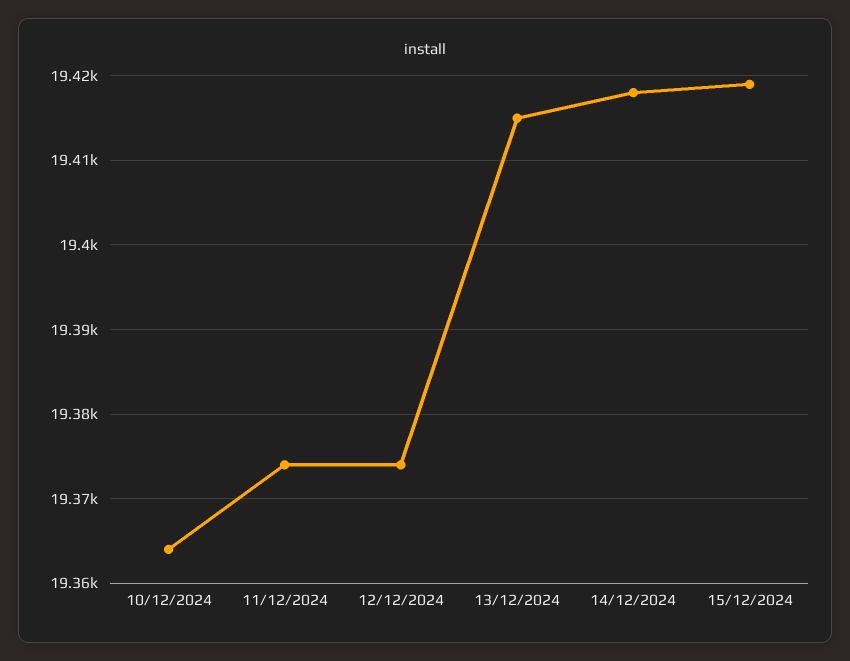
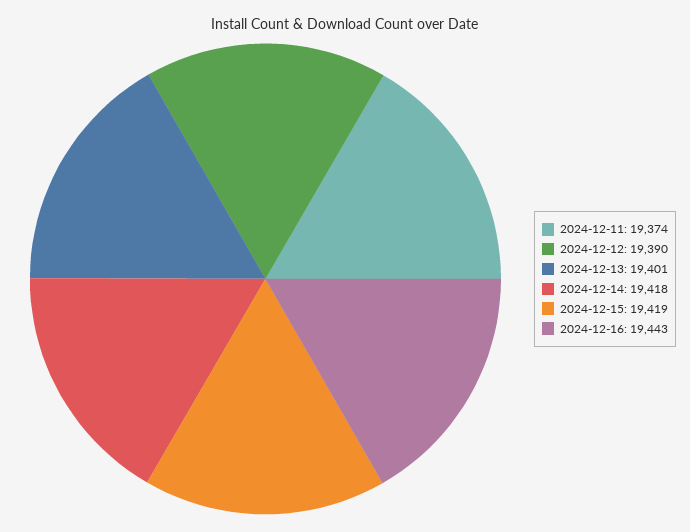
10/12/2024: 19364 -> none
12/12/2024: 19374 -> 19390
13/12/2024: 19415 -> 19401
2024-12-16: none -> 19443

